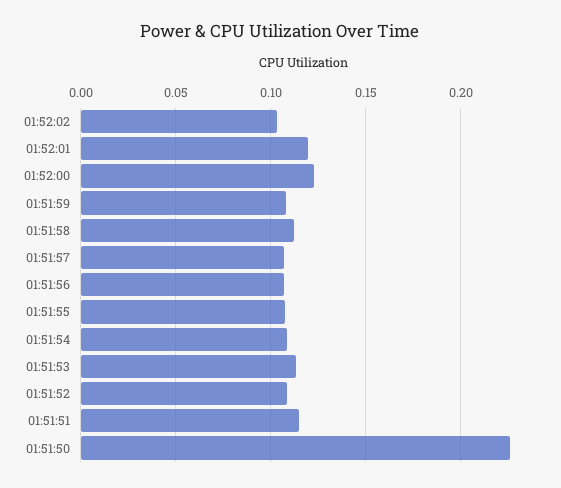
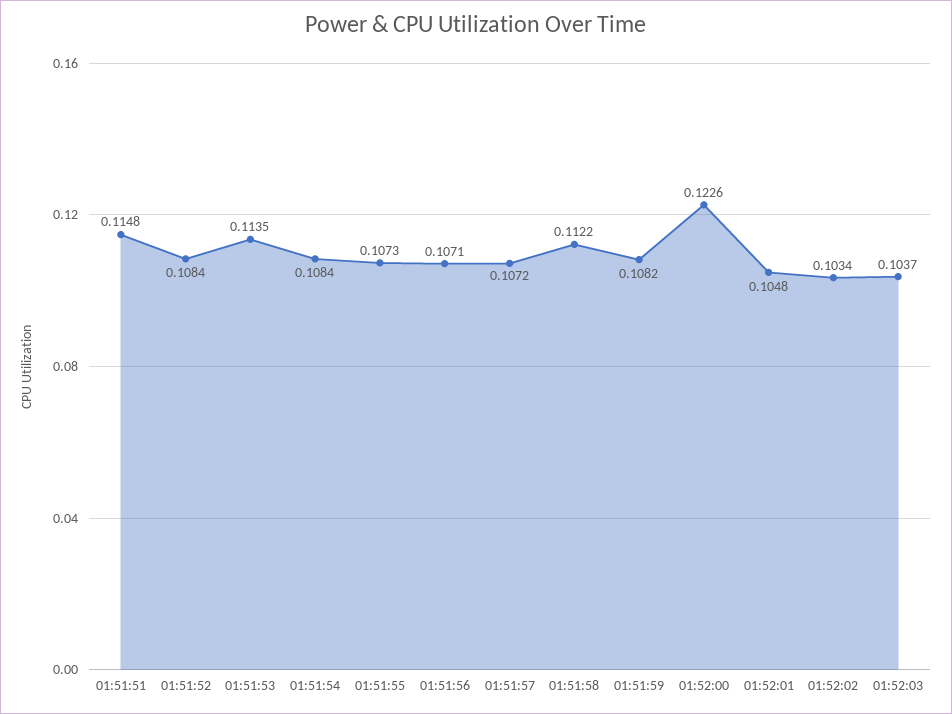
01:52:01: 0.12 -> 0.1048
01:51:50: 0.225 -> none
01:52:03: none -> 0.1037

